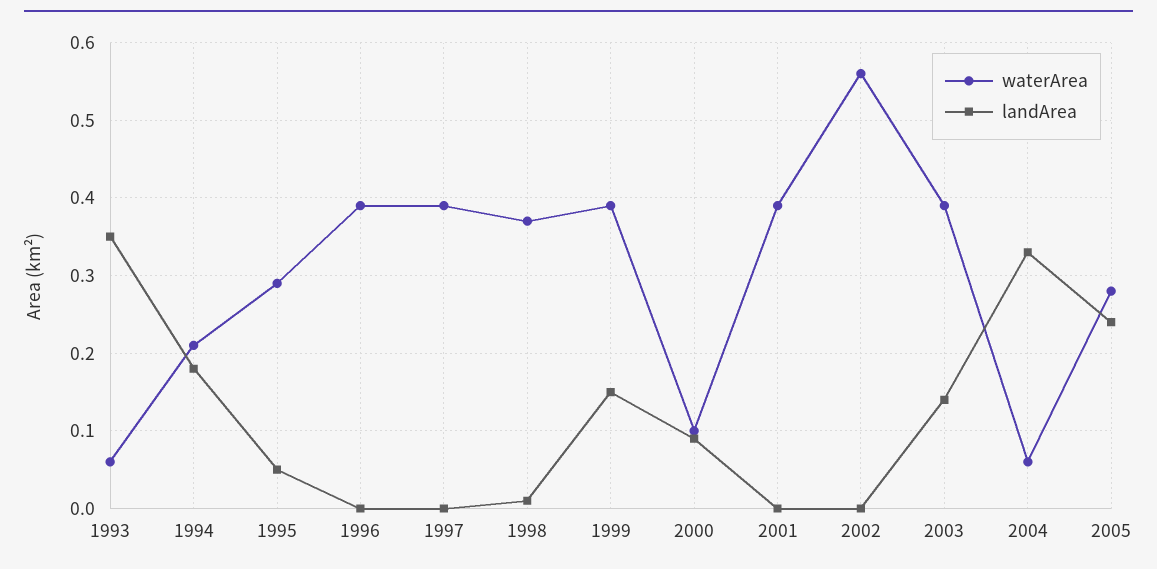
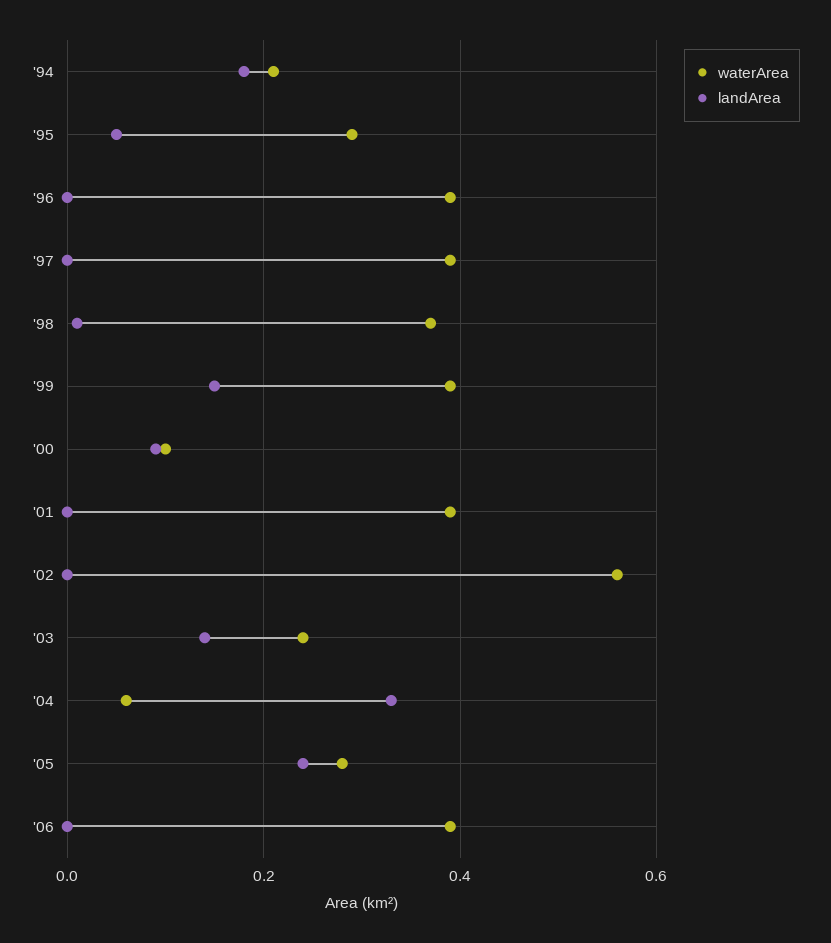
waterArea, 1993: 0.06 -> none
landArea, 1993: 0.35 -> none
waterArea, 2003: 0.39 -> 0.25
waterArea, '06: none -> 0.4
landArea, '06: none -> 0

